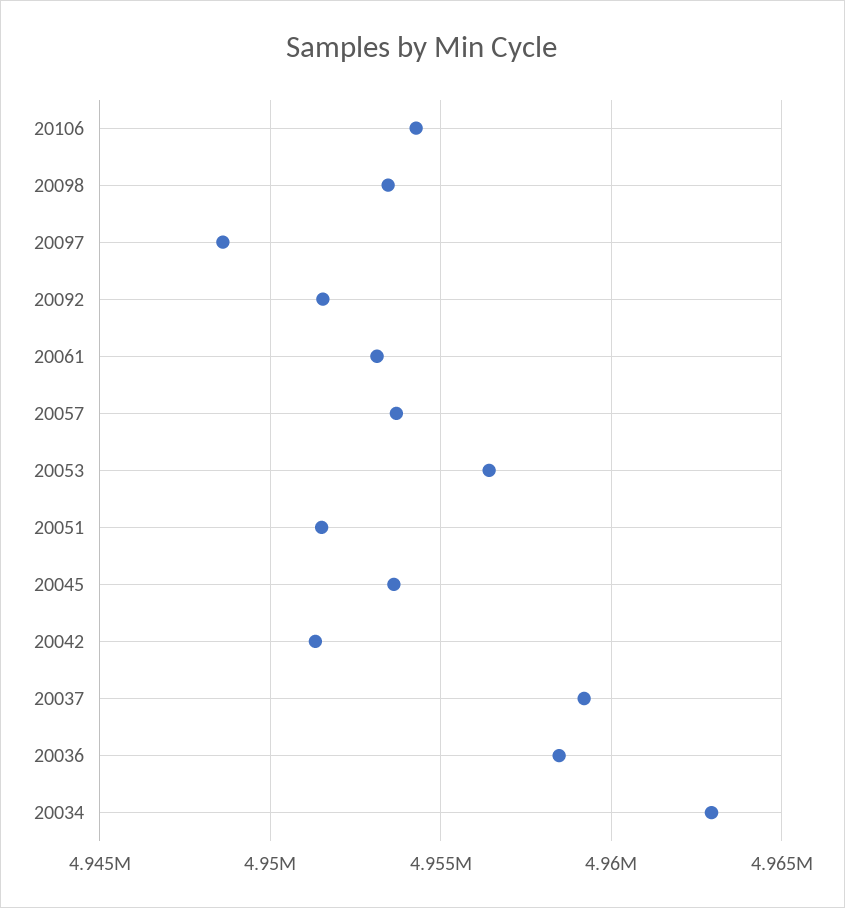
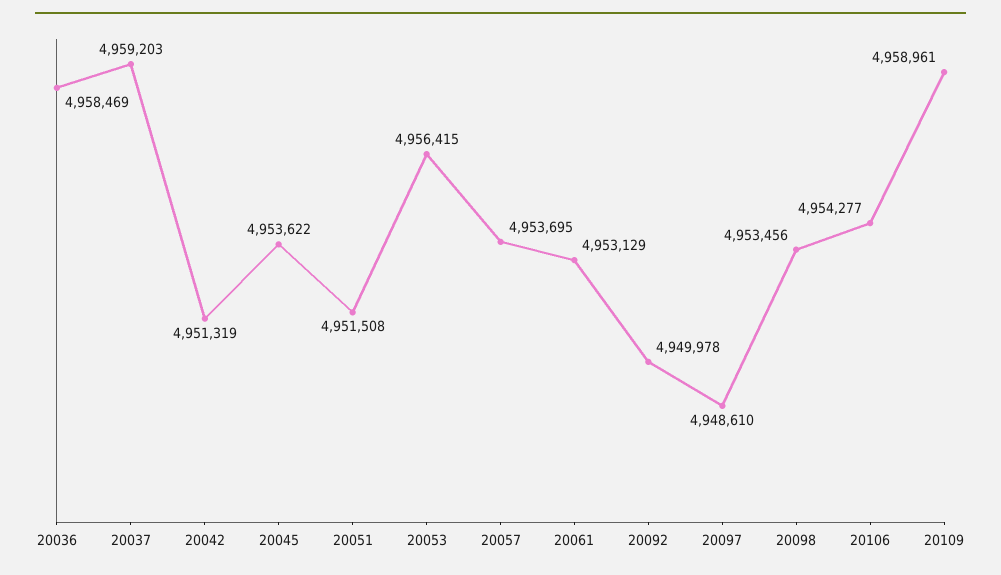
20092: 4951500 -> 4949978
20034: 4963000 -> none
20109: none -> 4958961

